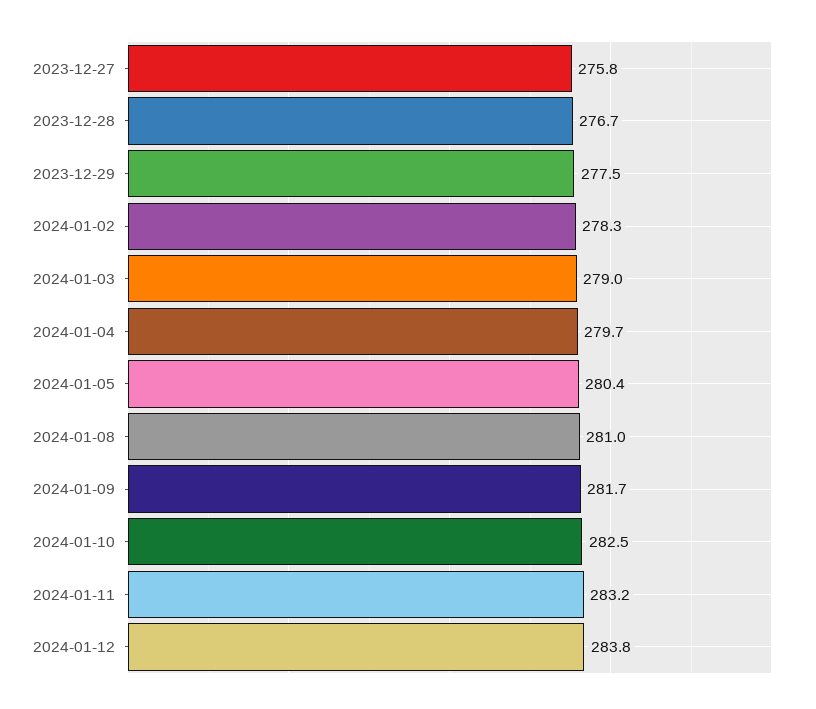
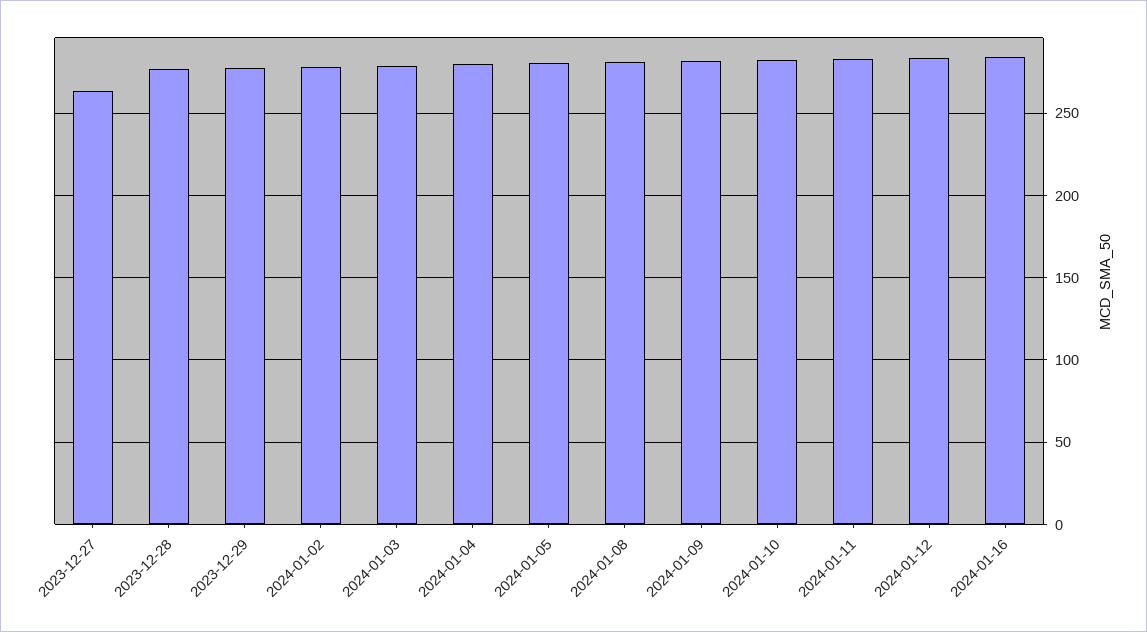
2023-12-27: 275.8 -> 265
2024-01-16: none -> 285

